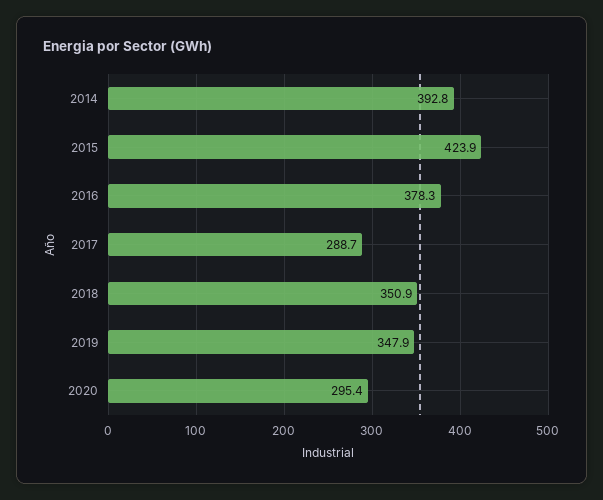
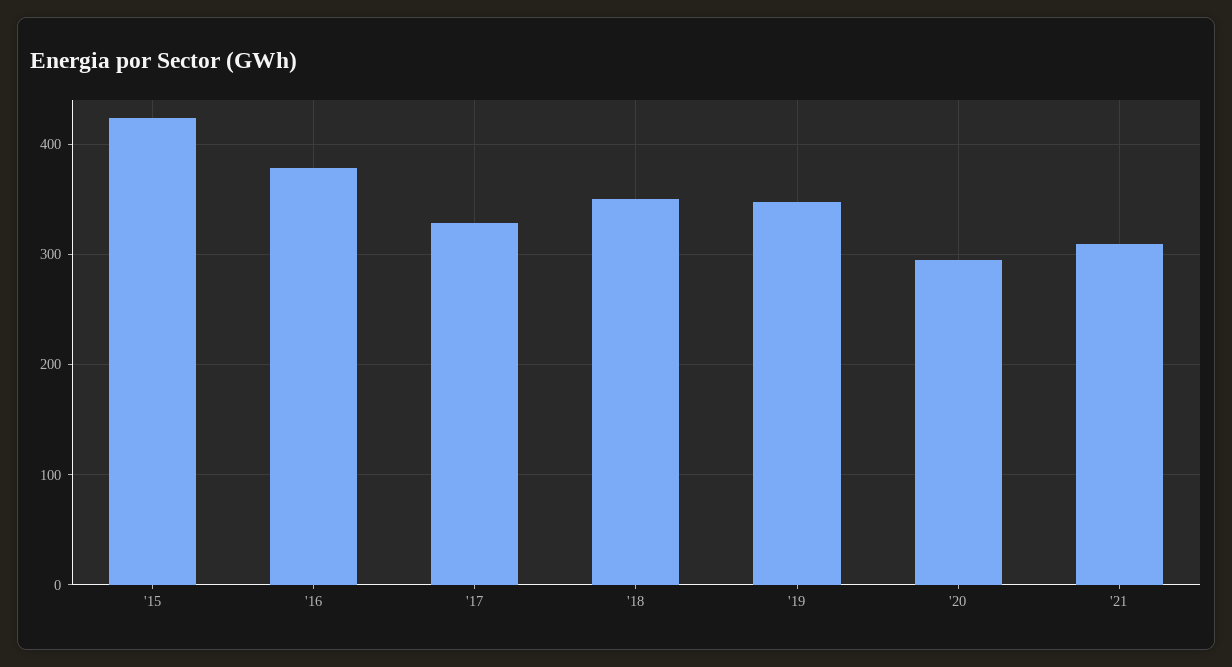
2014: 392.8 -> none
2017: 288.7 -> 330
'21: none -> 310

